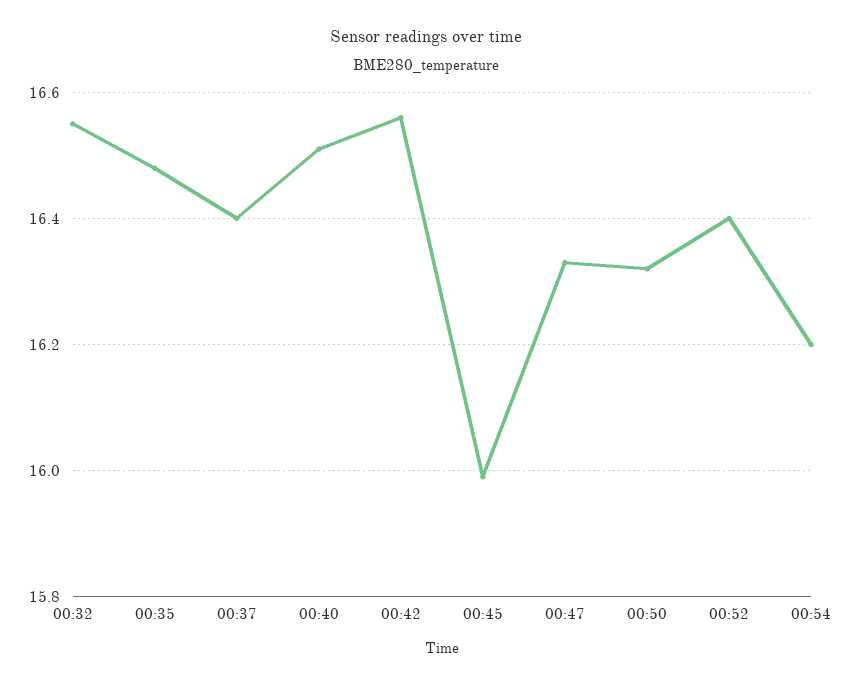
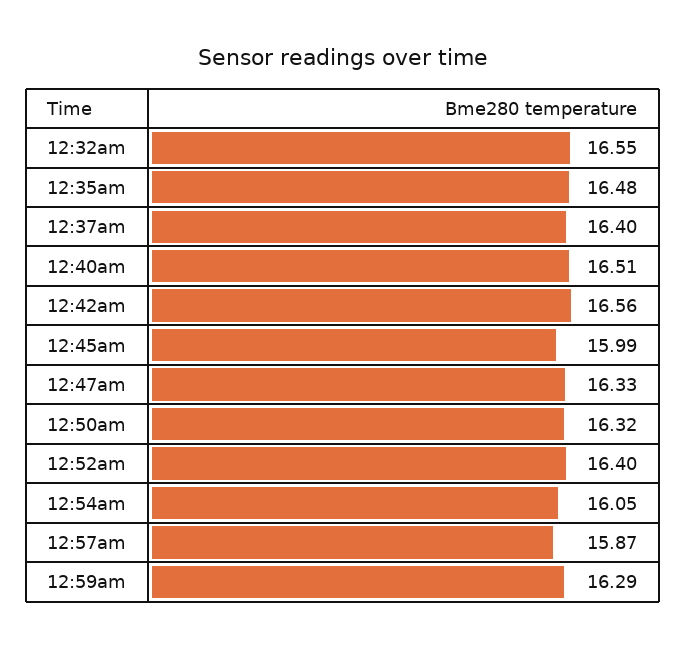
00:54: 16.2 -> 16.05
12:57am: none -> 15.87
12:59am: none -> 16.29

